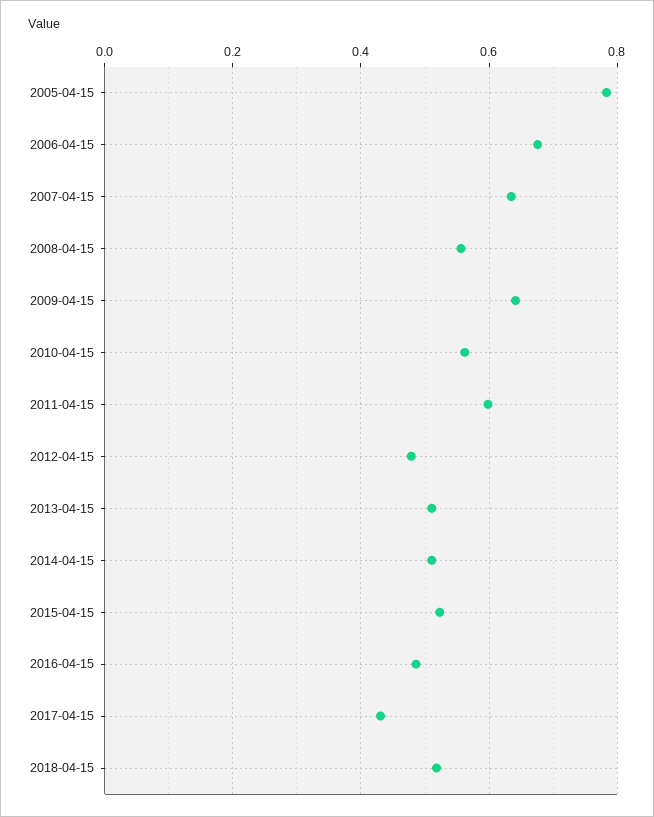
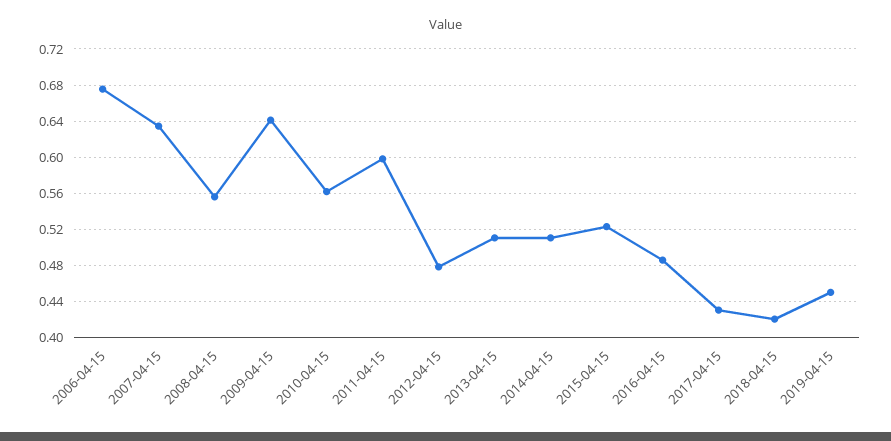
2005-04-15: 0.78 -> none
2018-04-15: 0.52 -> 0.42
2019-04-15: none -> 0.45

